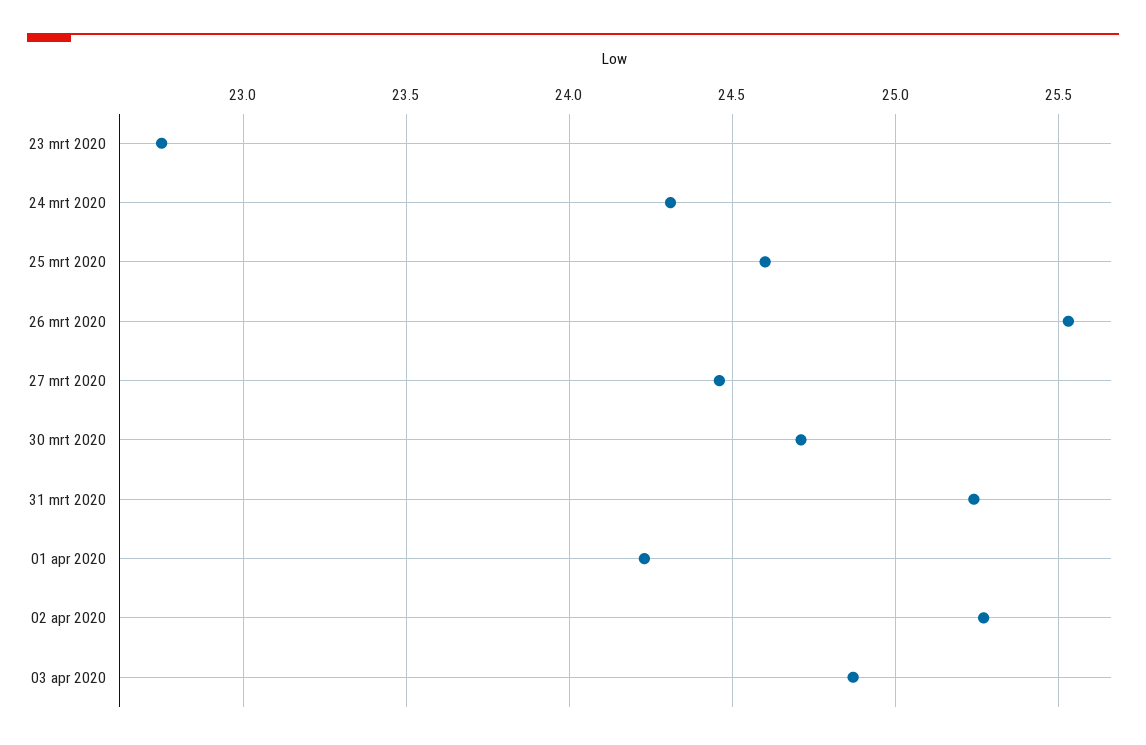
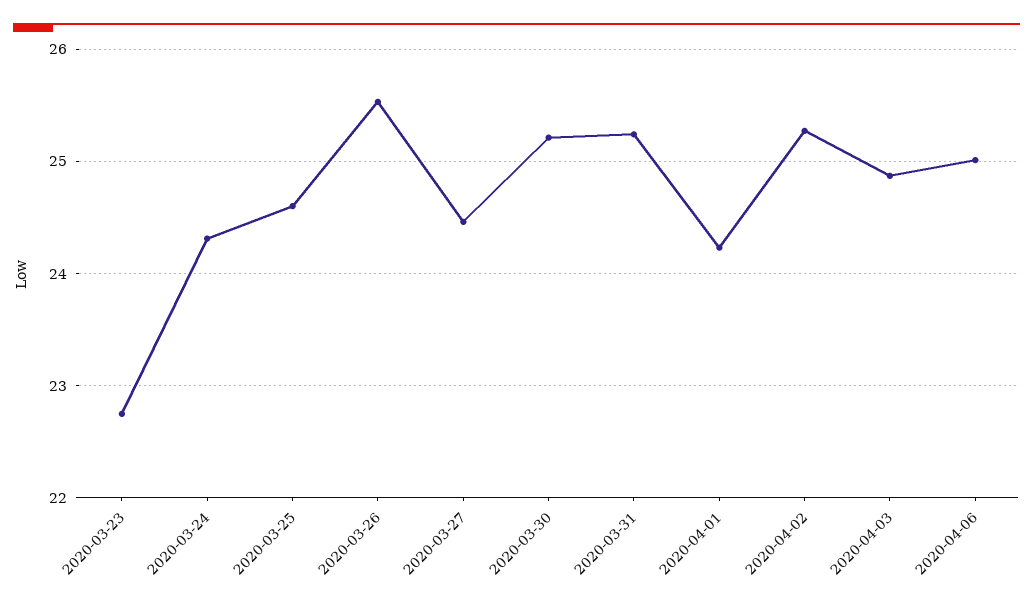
30 mrt 2020: 24.7 -> 25.2
2020-04-06: none -> 25

